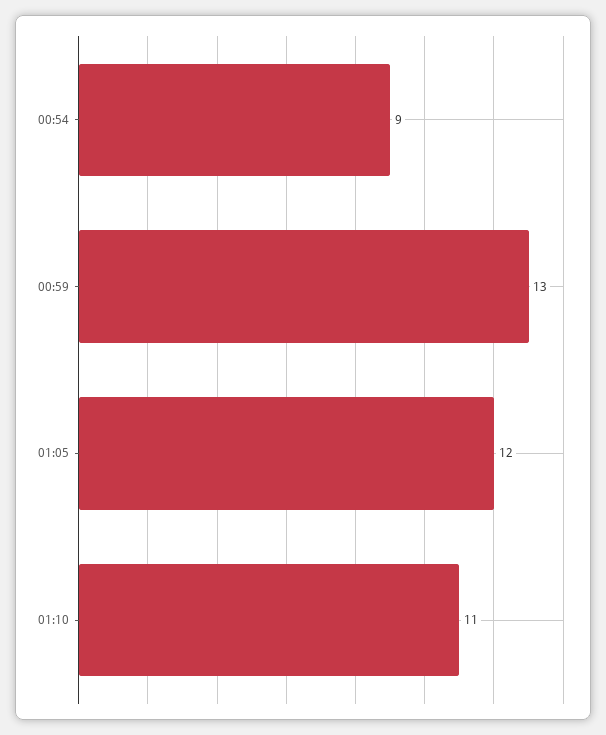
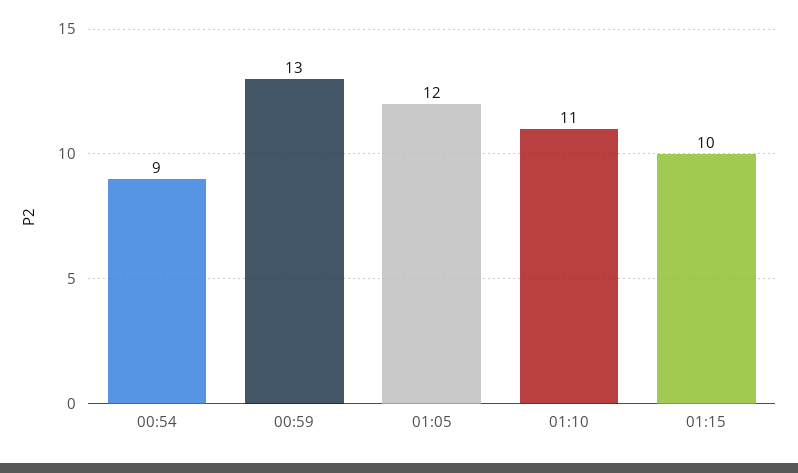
01:15: none -> 10

